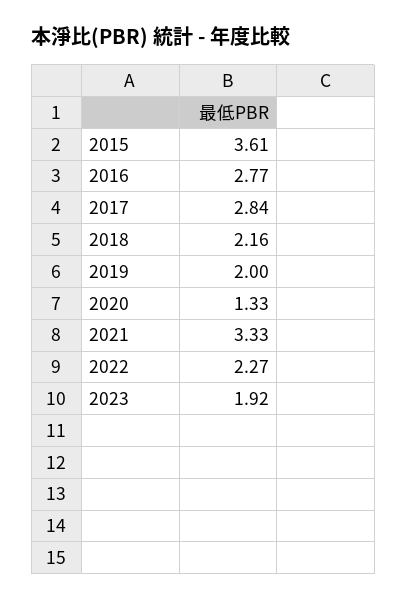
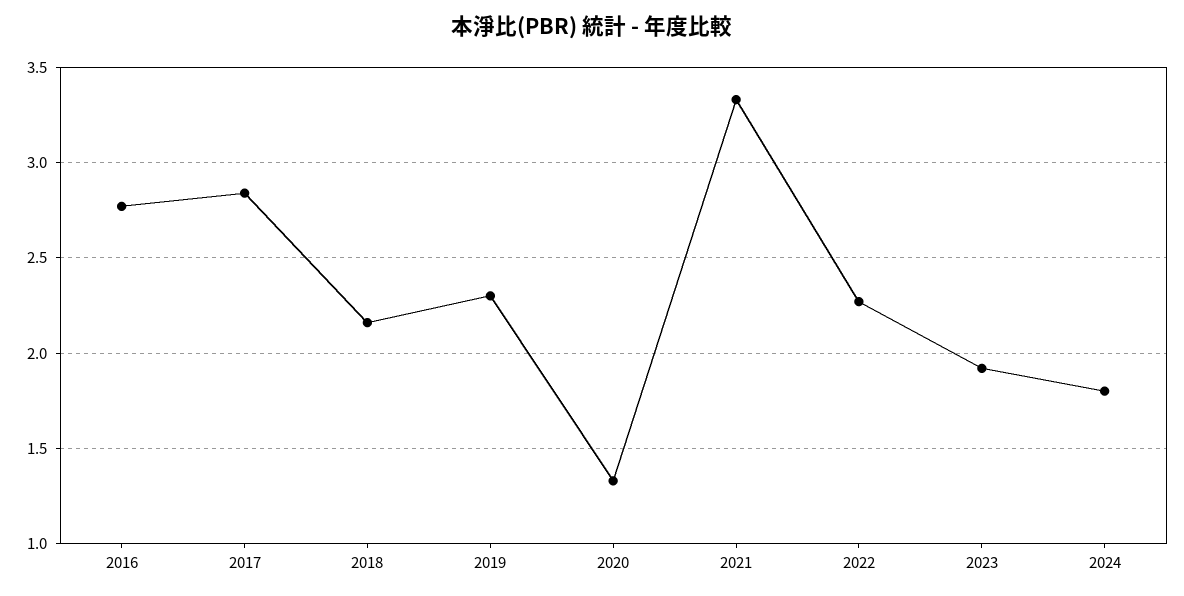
2015: 3.61 -> none
2019: 2 -> 2.3
2024: none -> 1.8

